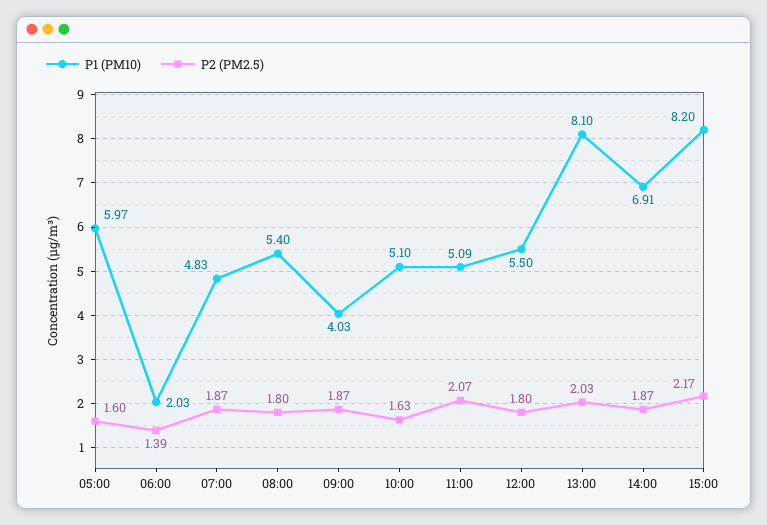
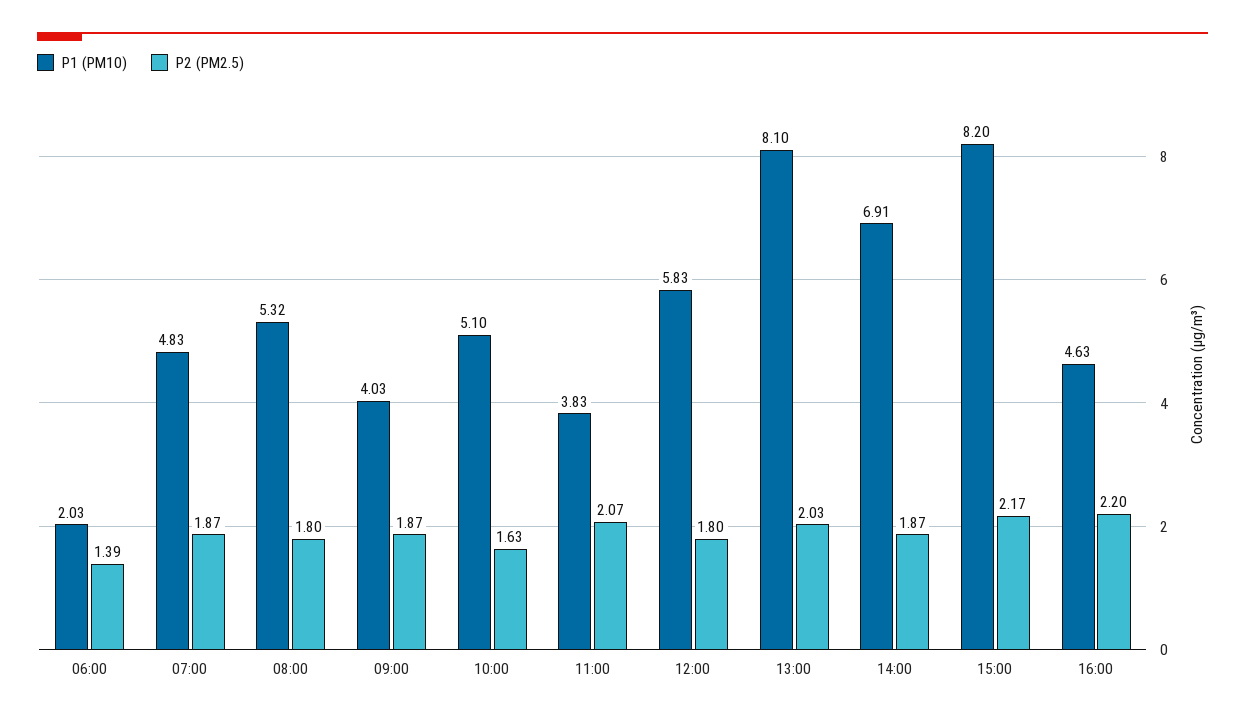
P1 (PM10), 05:00: 5.97 -> none
P2 (PM2.5), 05:00: 1.6 -> none
P1 (PM10), 08:00: 5.4 -> 5.32
P1 (PM10), 11:00: 5.09 -> 3.83
P1 (PM10), 12:00: 5.5 -> 5.83
P1 (PM10), 16:00: none -> 4.63
P2 (PM2.5), 16:00: none -> 2.2

